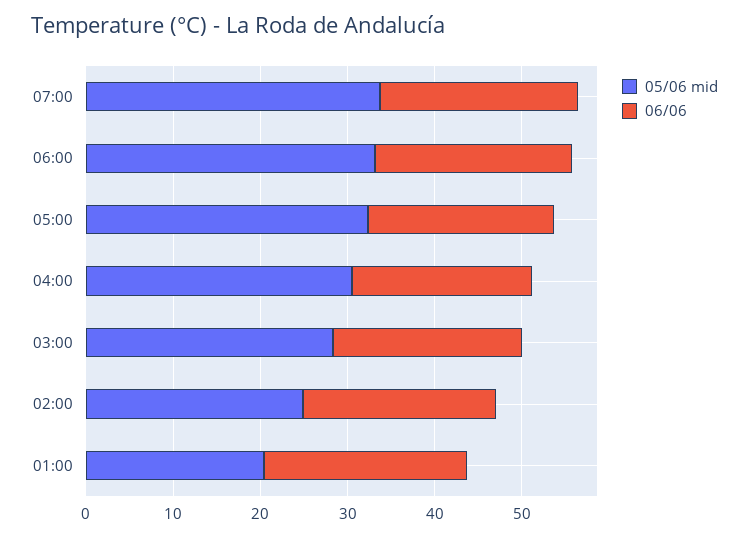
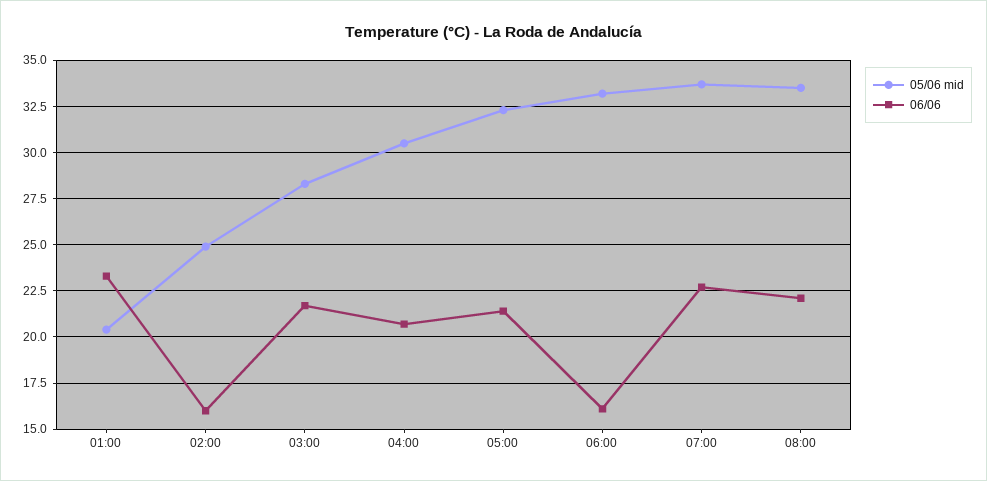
06/06, 06:00: 22 -> 16
06/06, 02:00: 22 -> 16
05/06 mid, 08:00: none -> 33.5
06/06, 08:00: none -> 22

